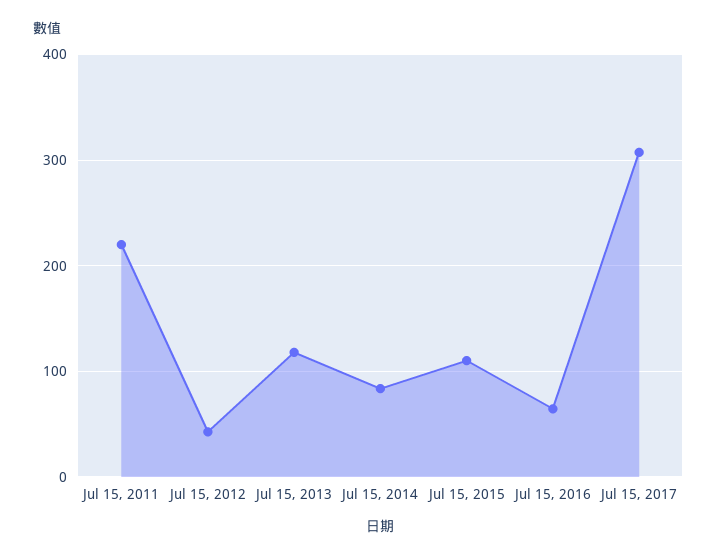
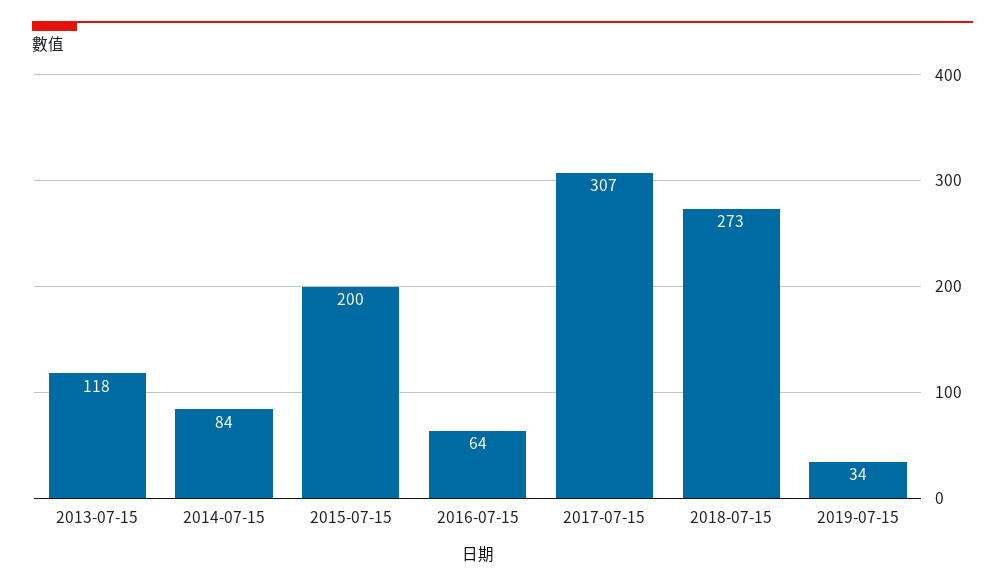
Jul 15, 2011: 220 -> none
Jul 15, 2012: 40 -> none
Jul 15, 2015: 110 -> 200
2018-07-15: none -> 273
2019-07-15: none -> 34

